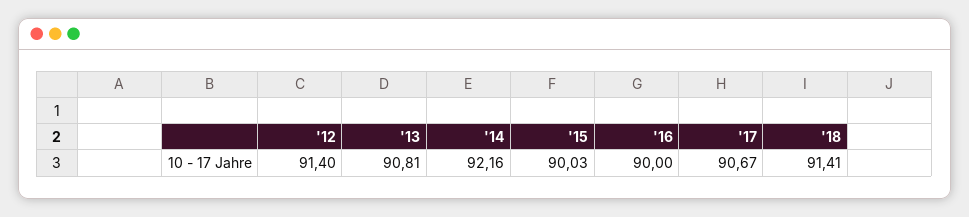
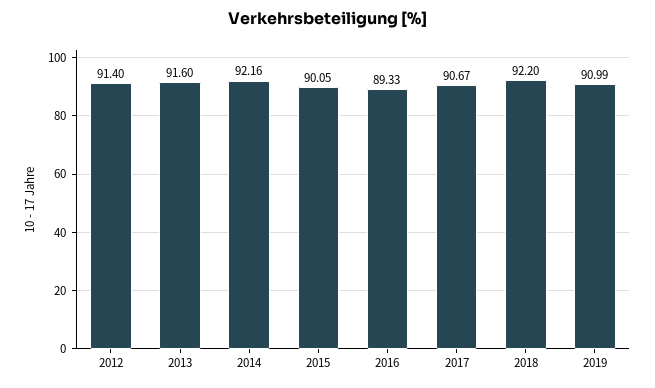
'13: 90.81 -> 91.6
'15: 90.03 -> 90.05
'16: 90 -> 89.33
'18: 91.41 -> 92.2
2019: none -> 90.99

